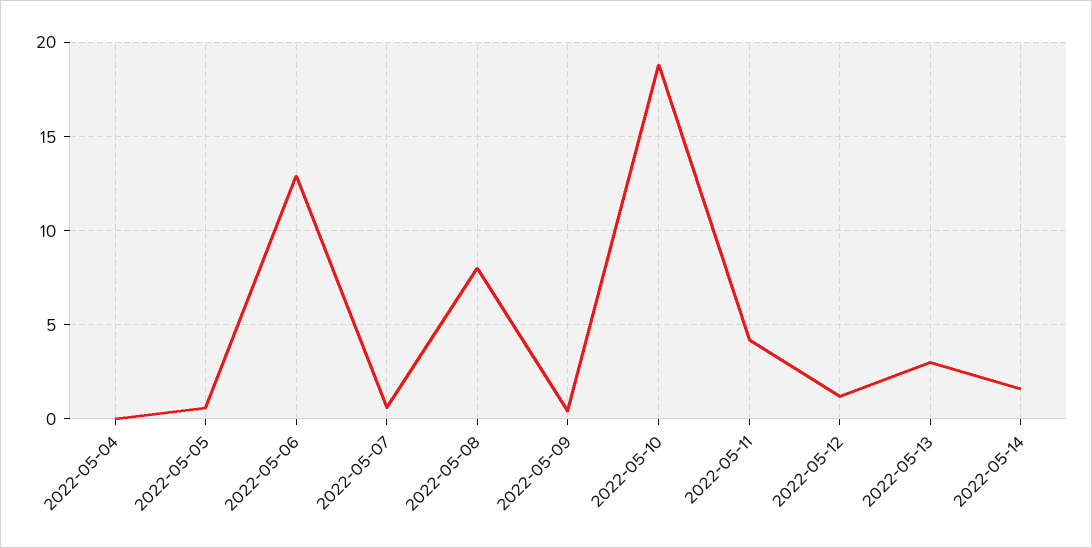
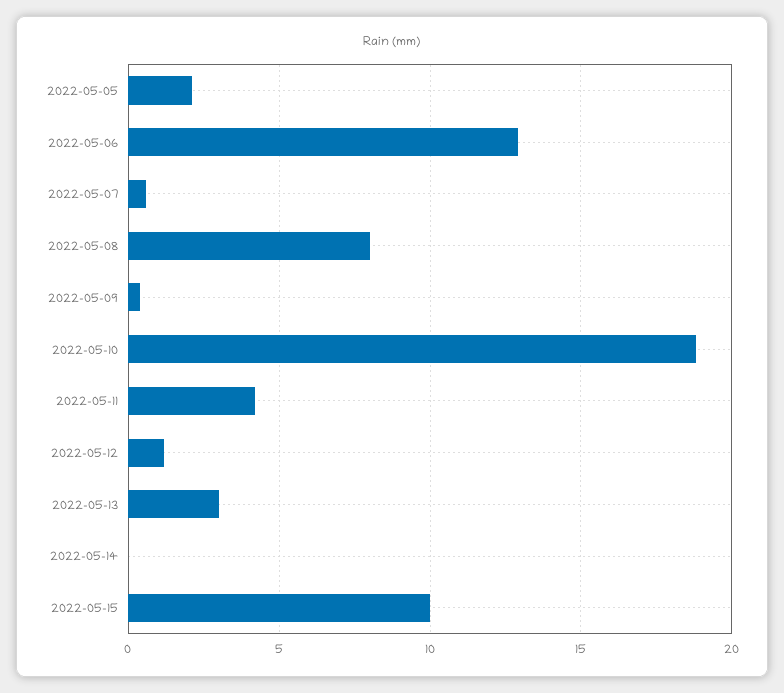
2022-05-04: 0 -> none
2022-05-05: 0.5 -> 2
2022-05-14: 1.5 -> 0
2022-05-15: none -> 10

